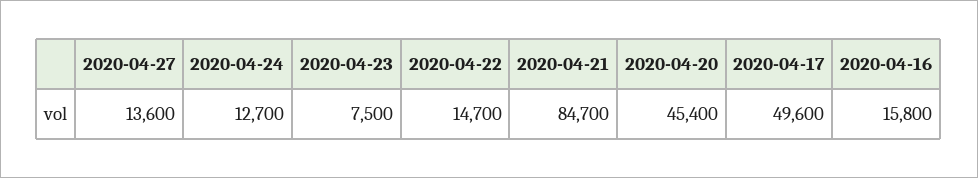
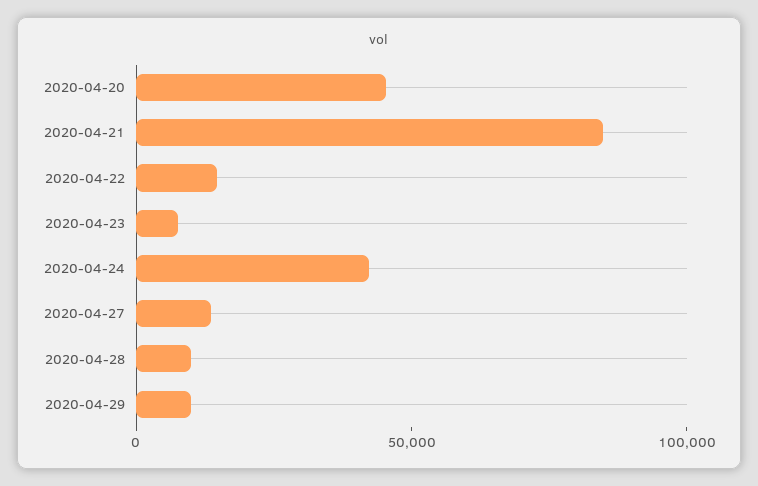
2020-04-24: 12700 -> 40000
2020-04-17: 49600 -> none
2020-04-16: 15800 -> none
2020-04-28: none -> 10000
2020-04-29: none -> 10000

